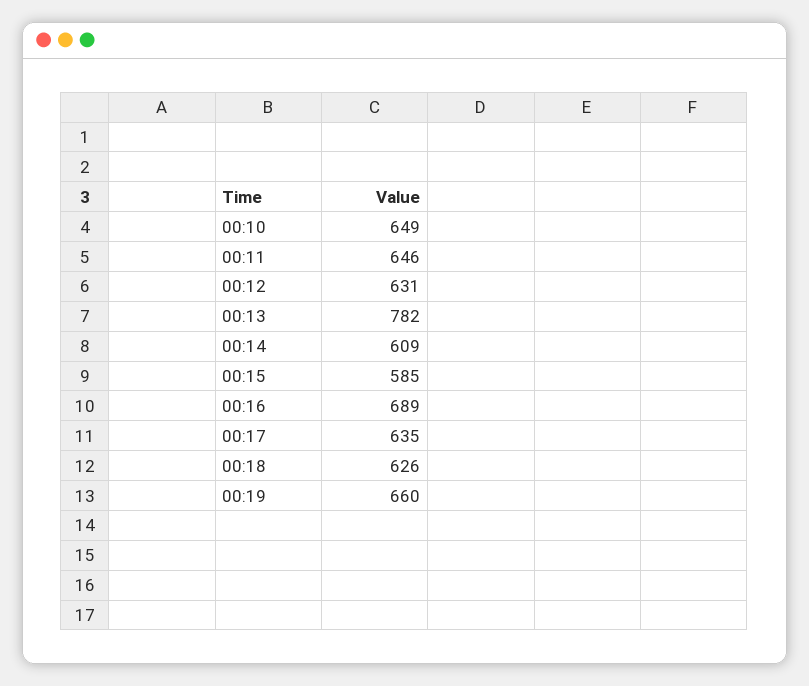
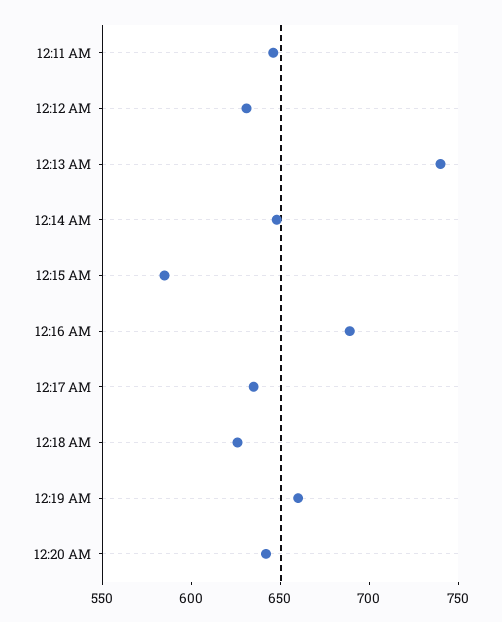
00:10: 649 -> none
00:13: 782 -> 740
00:14: 609 -> 650
12:20 AM: none -> 640

